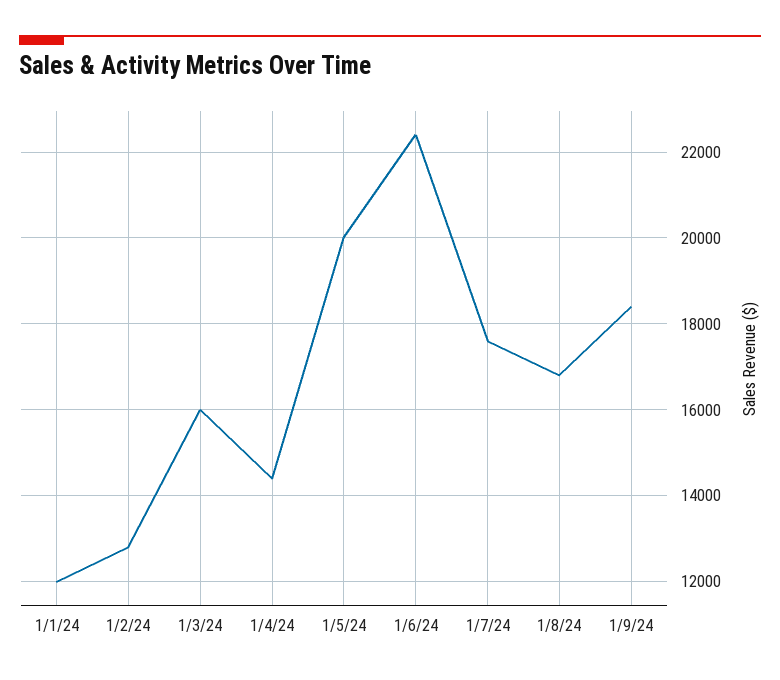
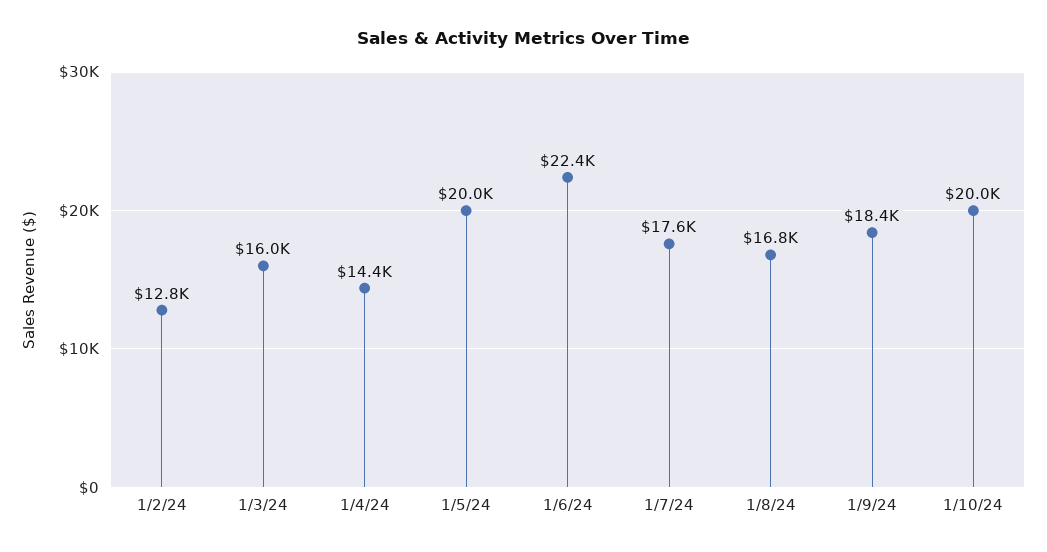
1/1/24: 12000 -> none
1/10/24: none -> 20000

